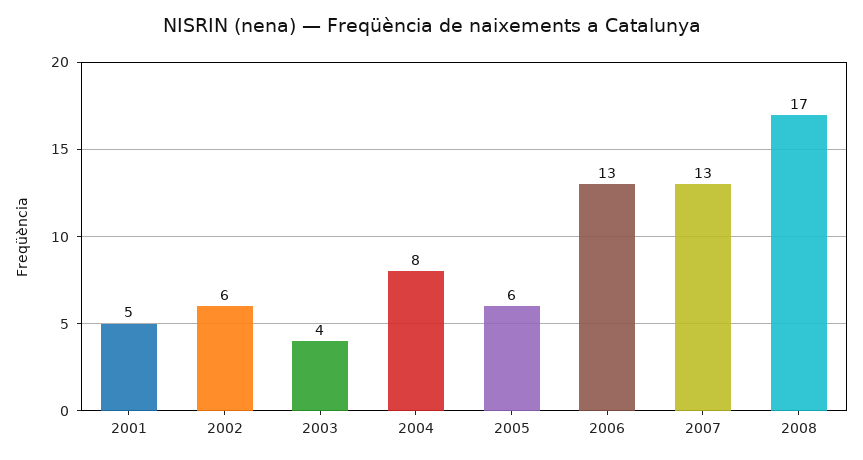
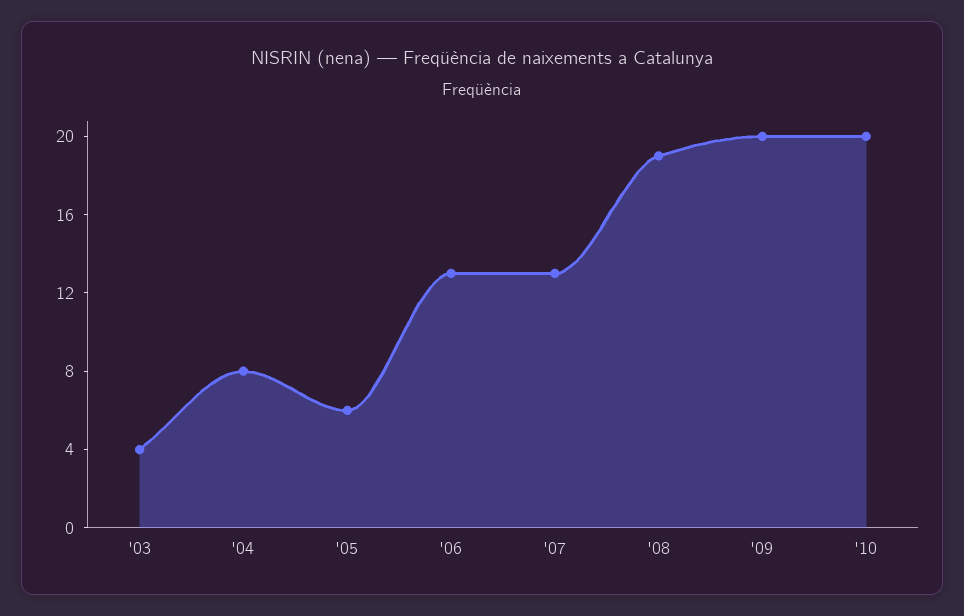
2001: 5 -> none
2002: 6 -> none
2008: 17 -> 19
'09: none -> 20
'10: none -> 20

